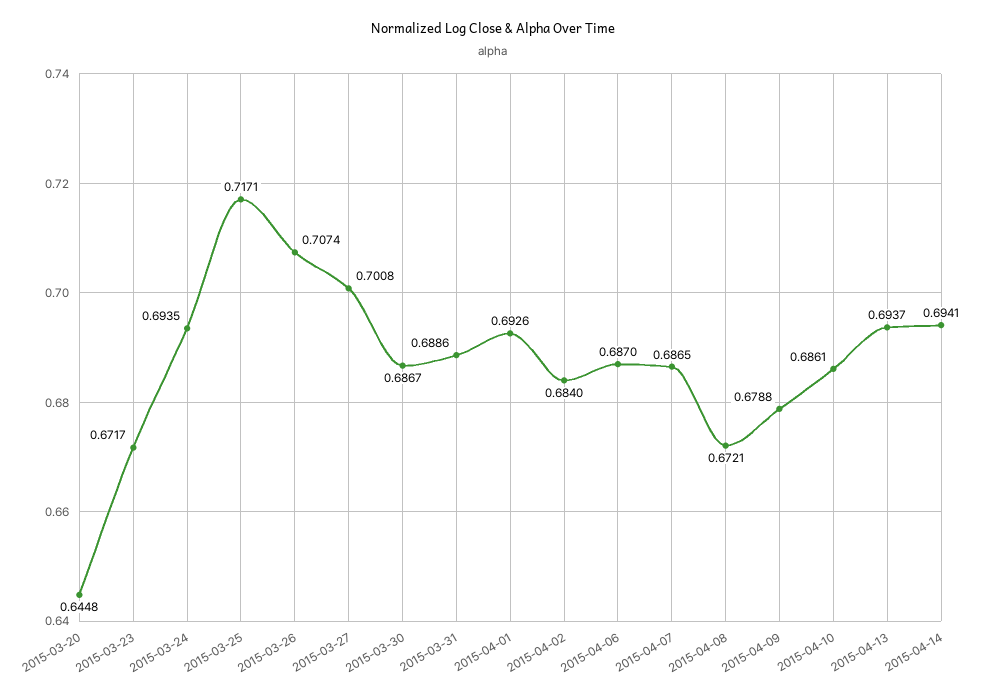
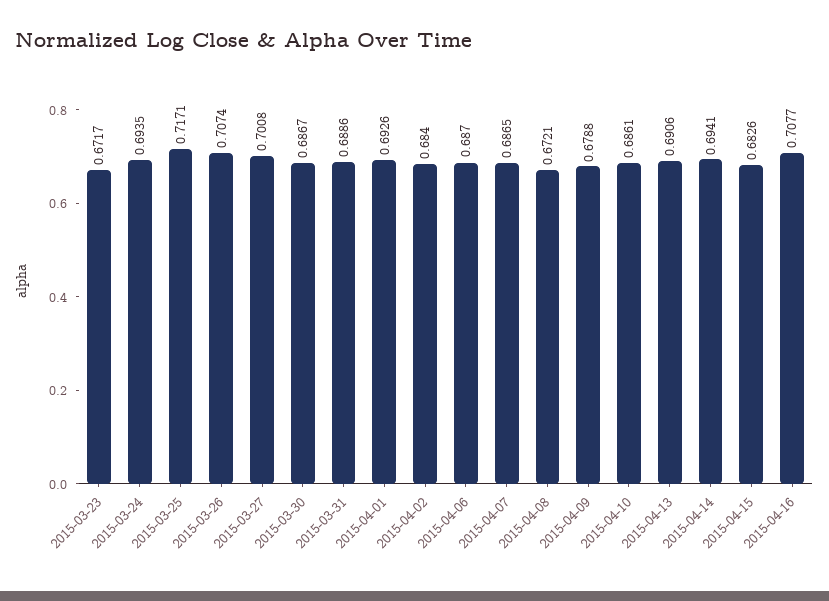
2015-03-20: 0.6448 -> none
2015-04-13: 0.6937 -> 0.6906
2015-04-15: none -> 0.6826
2015-04-16: none -> 0.7077

